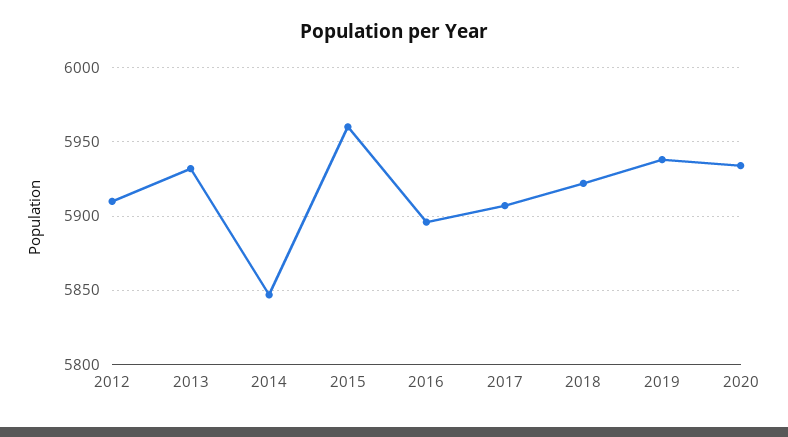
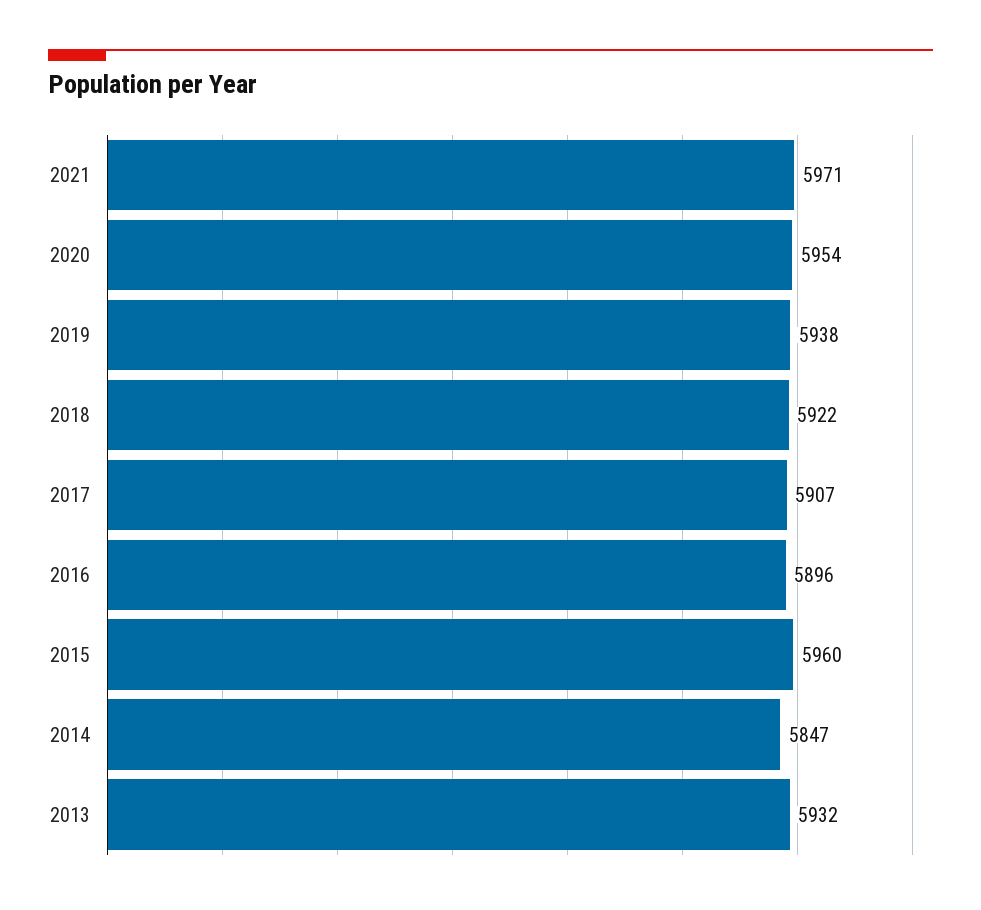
2012: 5910 -> none
2020: 5935 -> 5954
2021: none -> 5971

